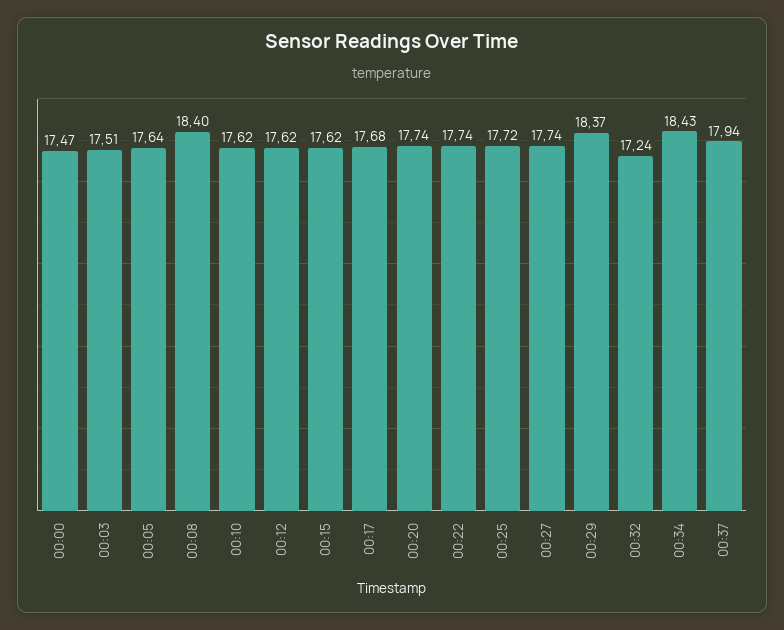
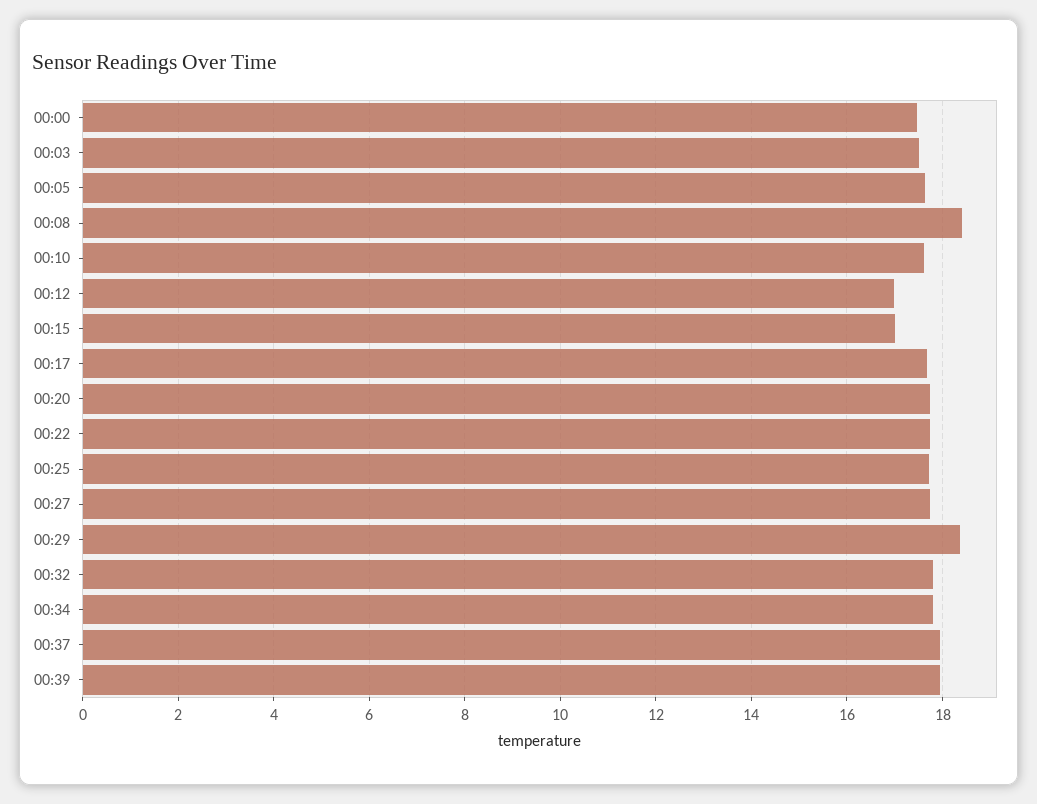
00:12: 17.62 -> 17
00:15: 17.62 -> 17
00:32: 17.24 -> 17.8
00:34: 18.43 -> 17.8
00:39: none -> 18

